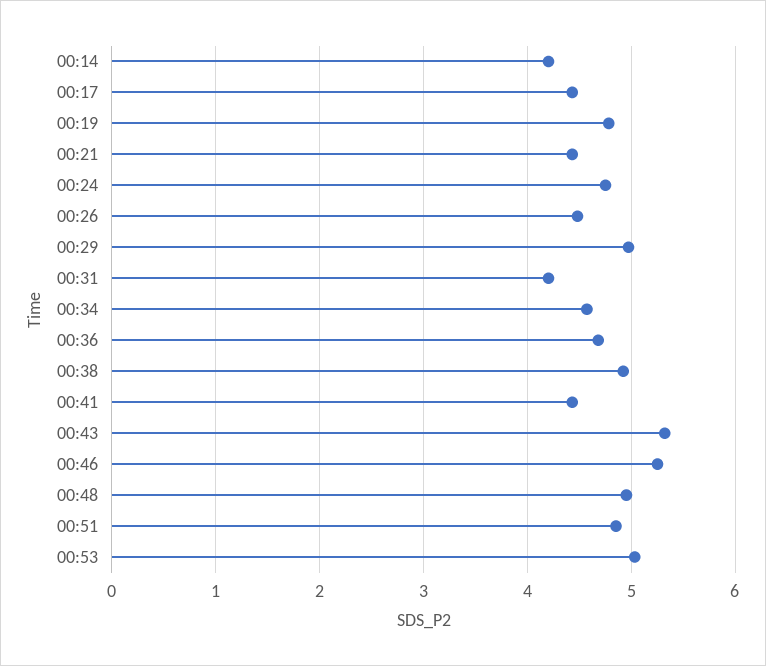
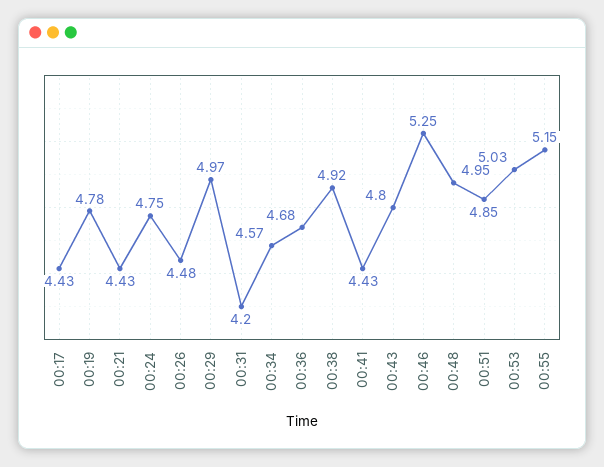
00:14: 4.2 -> none
00:43: 5.3 -> 4.8
00:55: none -> 5.15

